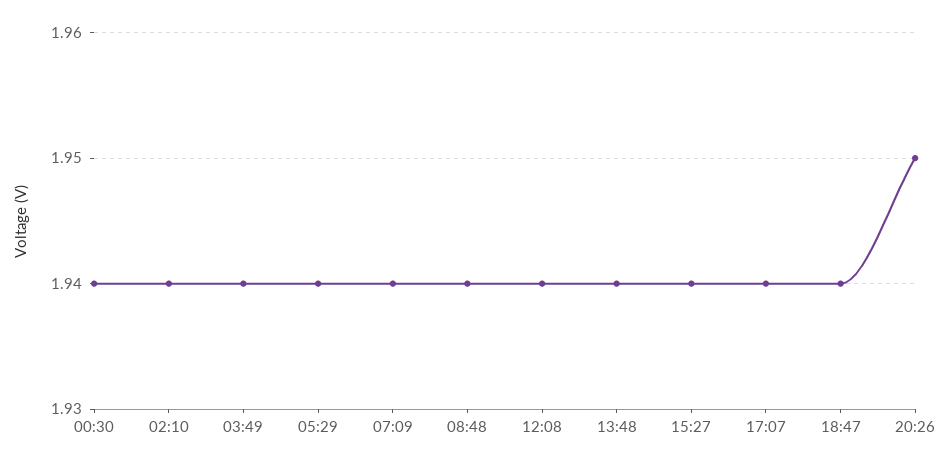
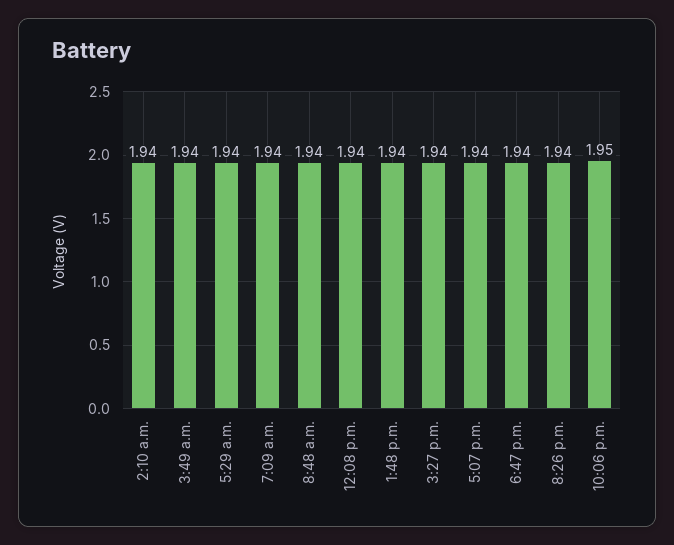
00:30: 1.94 -> none
20:26: 1.95 -> 1.94
10:06 p.m.: none -> 1.95

